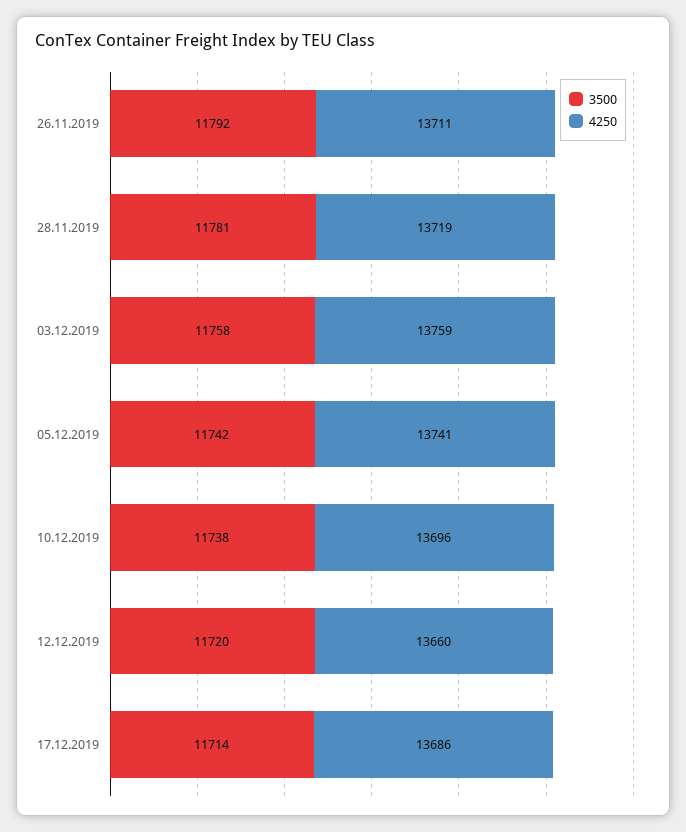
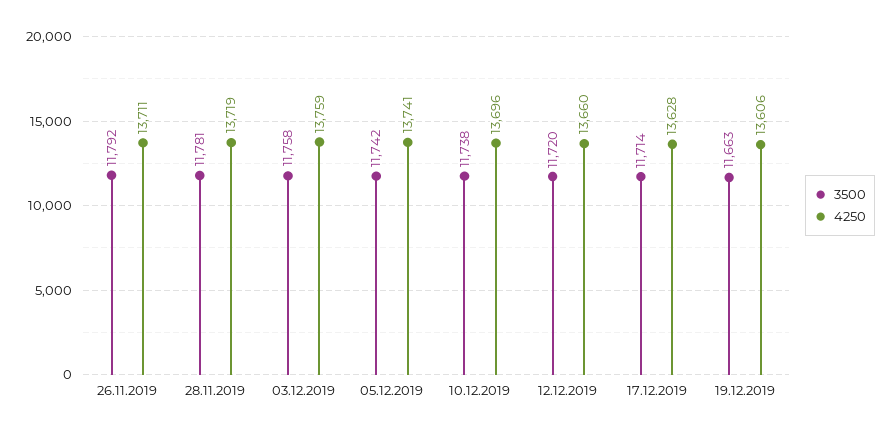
4250, 17.12.2019: 13686 -> 13628
3500, 19.12.2019: none -> 11663
4250, 19.12.2019: none -> 13606

